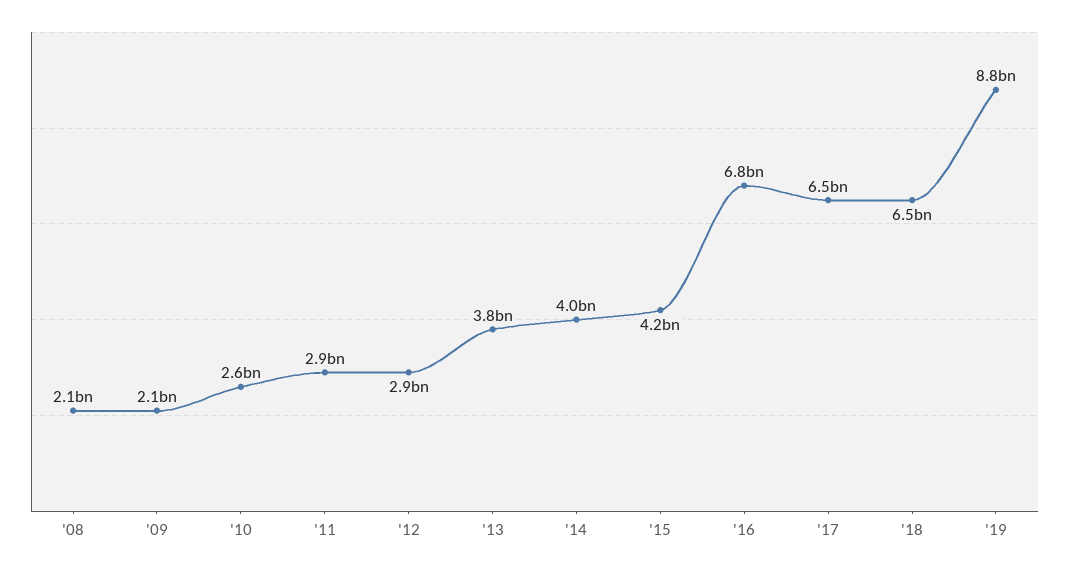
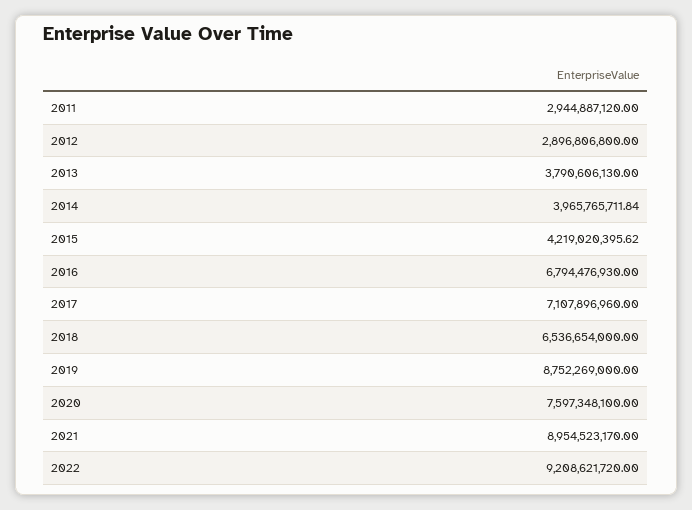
'08: 2100000000 -> none
'09: 2100000000 -> none
'10: 2600000000 -> none
'17: 6500000000 -> 7107896960
2020: none -> 7597348100
2021: none -> 8954523170
2022: none -> 9208621720

